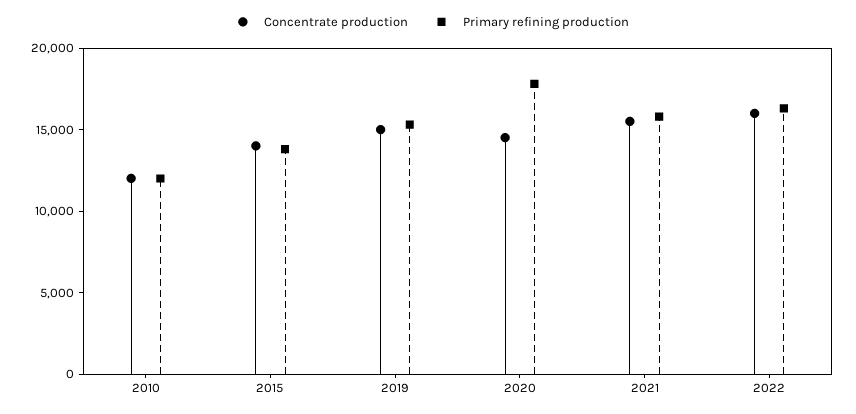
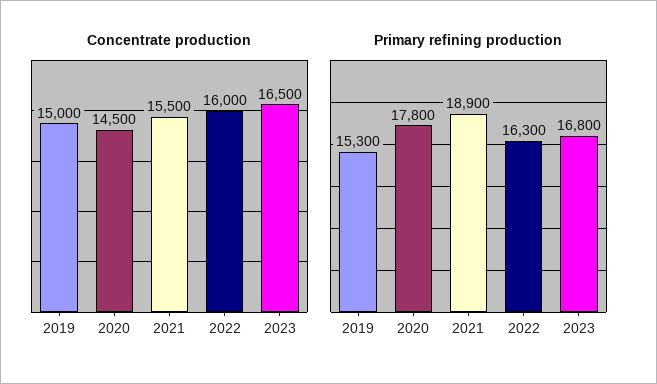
Concentrate production, 2010: 12000 -> none
Primary refining production, 2010: 12000 -> none
Concentrate production, 2015: 14000 -> none
Primary refining production, 2015: 14000 -> none
Primary refining production, 2021: 16000 -> 18900
Concentrate production, 2023: none -> 16500
Primary refining production, 2023: none -> 16800

